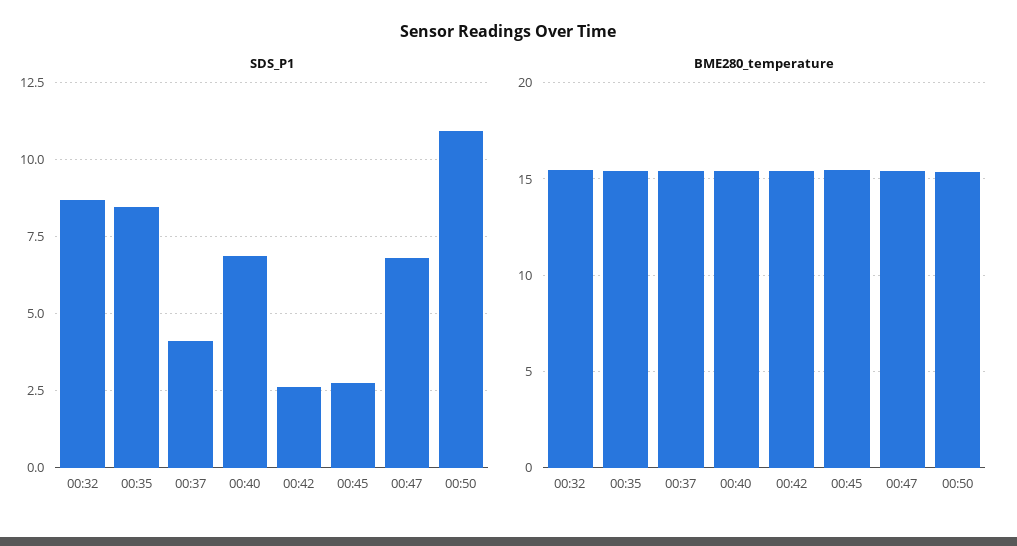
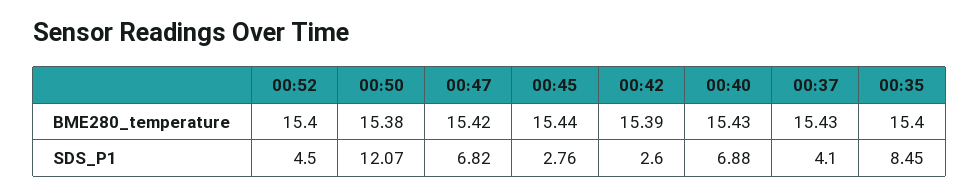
SDS_P1, 00:32: 8.75 -> none
SDS_P1, 00:50: 11 -> 12.07
BME280_temperature, 00:32: 15.5 -> none
BME280_temperature, 00:52: none -> 15.4
SDS_P1, 00:52: none -> 4.5

